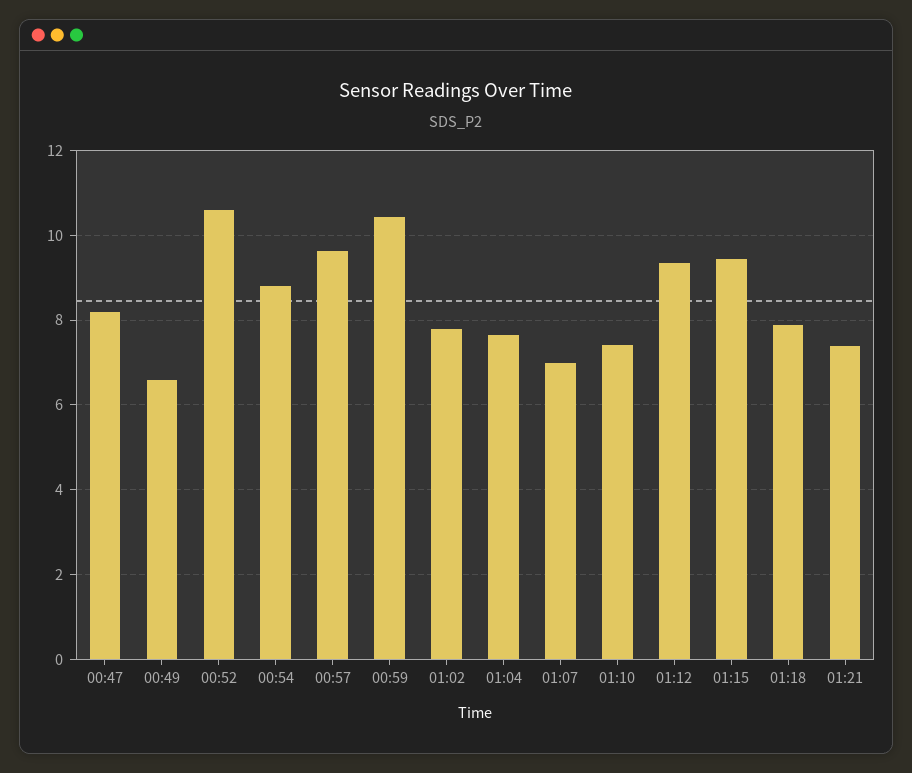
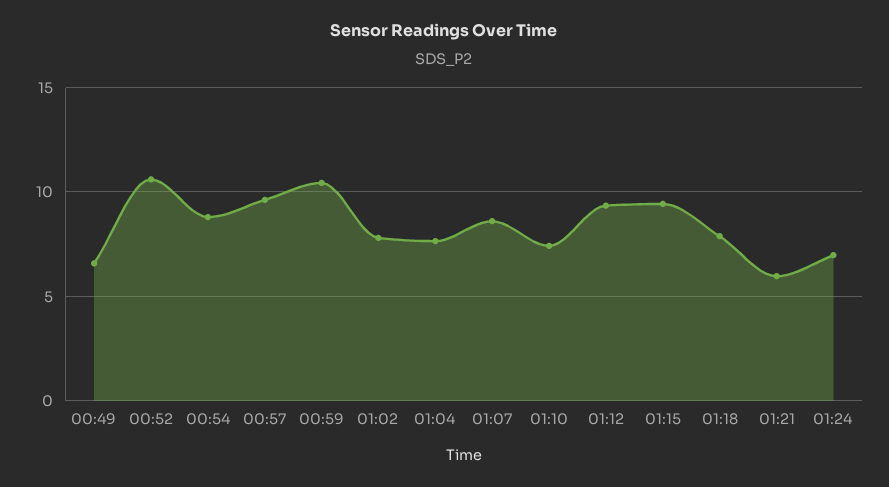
00:47: 8.2 -> none
01:07: 7 -> 8.5
01:21: 7.4 -> 6
01:24: none -> 7

